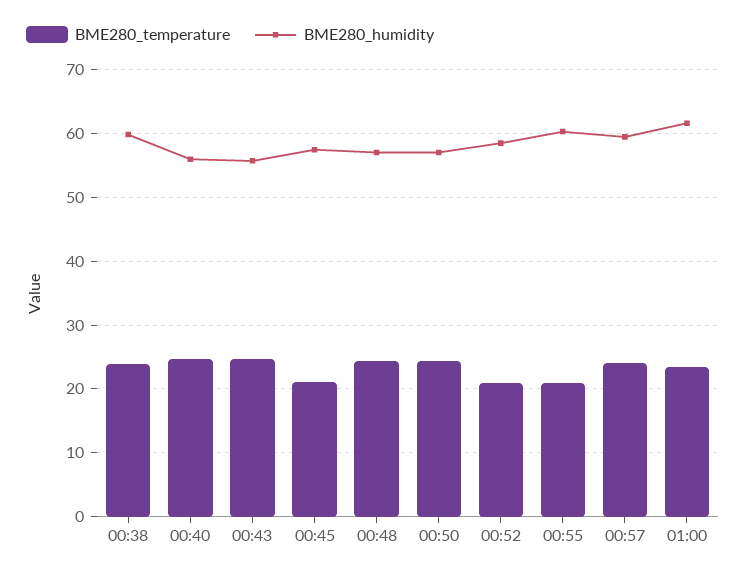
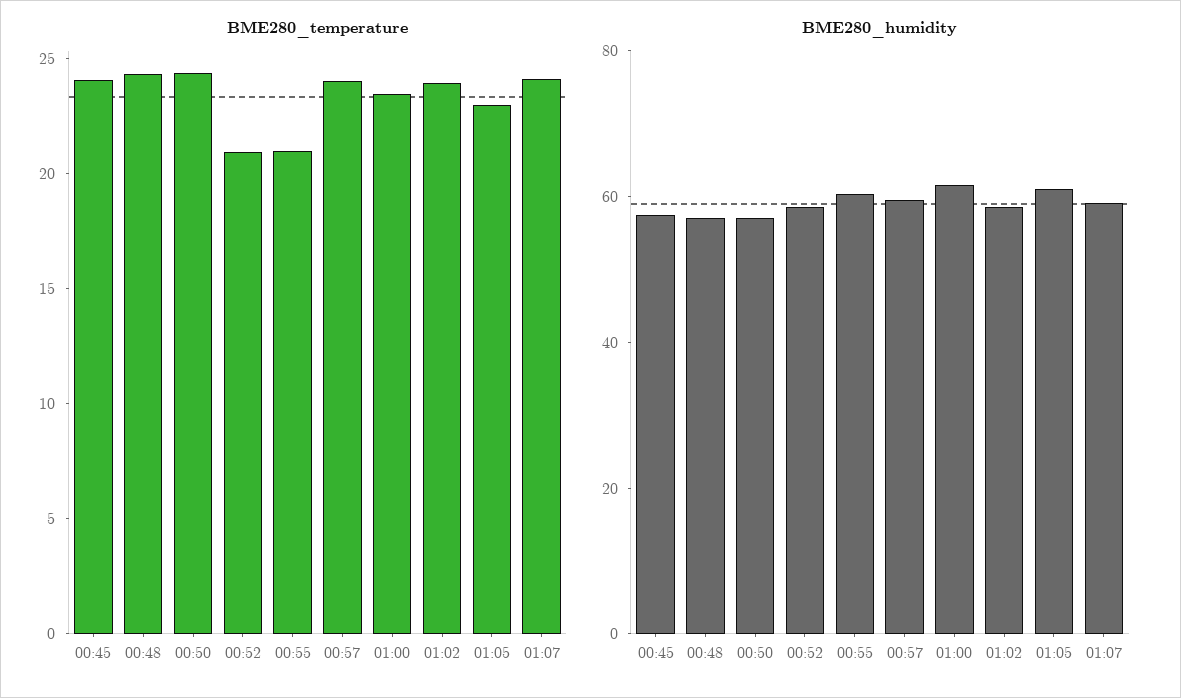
BME280_temperature, 00:38: 24 -> none
BME280_humidity, 00:38: 60 -> none
BME280_temperature, 00:40: 25 -> none
BME280_humidity, 00:40: 56 -> none
BME280_temperature, 00:43: 25 -> none
BME280_humidity, 00:43: 56 -> none
BME280_temperature, 00:45: 21 -> 24
BME280_temperature, 01:02: none -> 24
BME280_temperature, 01:05: none -> 23
BME280_temperature, 01:07: none -> 24
BME280_humidity, 01:02: none -> 60
BME280_humidity, 01:05: none -> 60
BME280_humidity, 01:07: none -> 60

